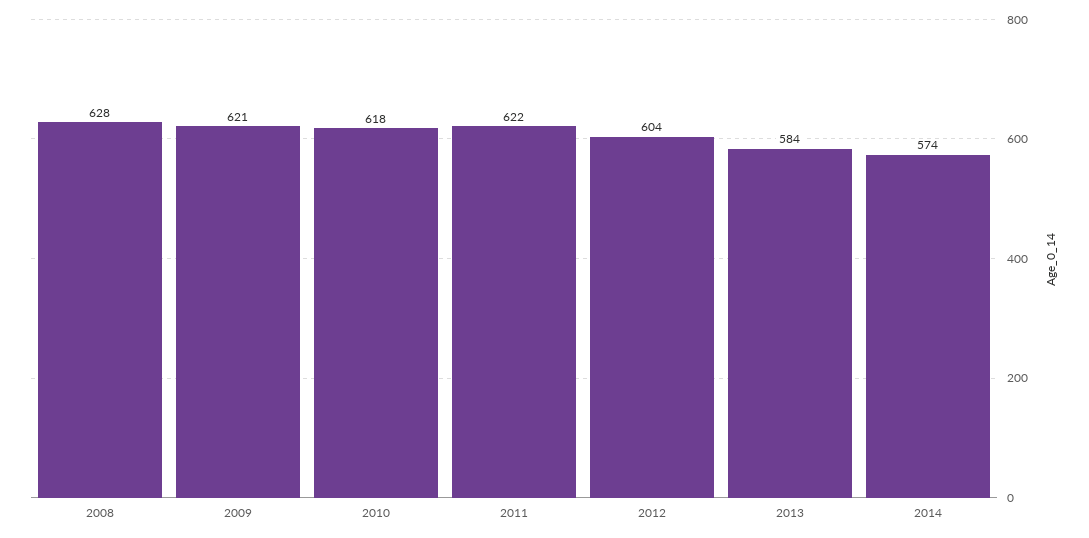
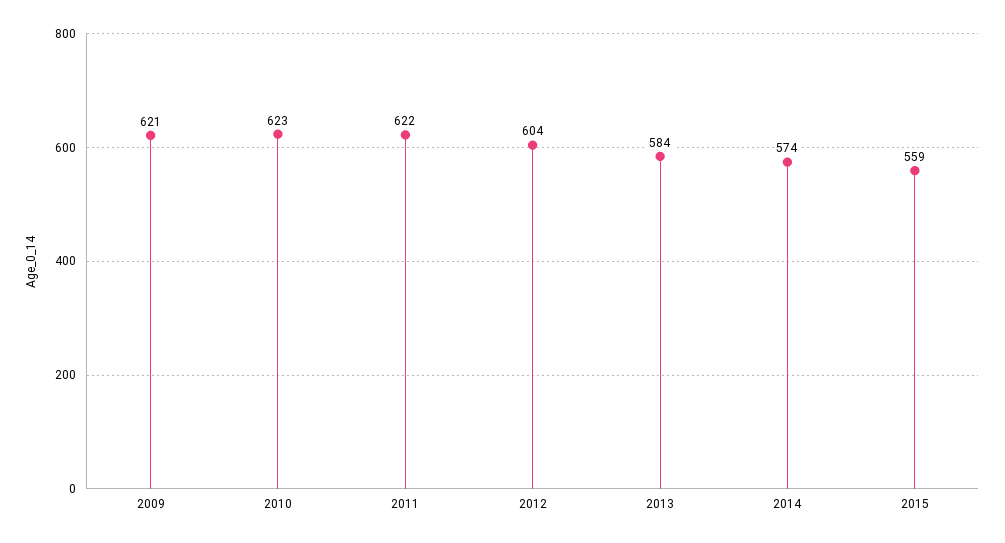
2008: 628 -> none
2010: 618 -> 623
2015: none -> 559

